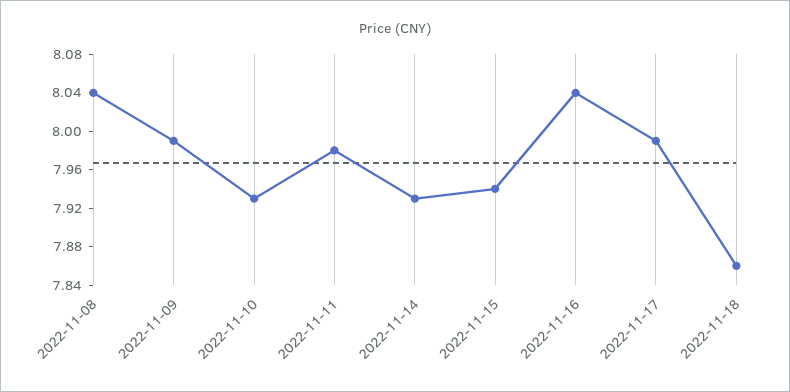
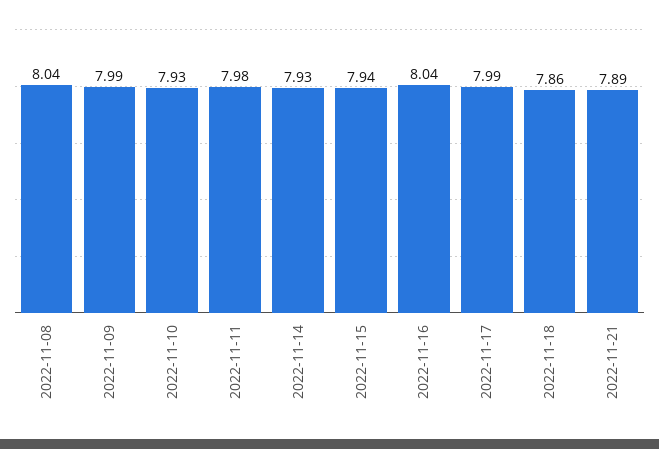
2022-11-21: none -> 7.89

